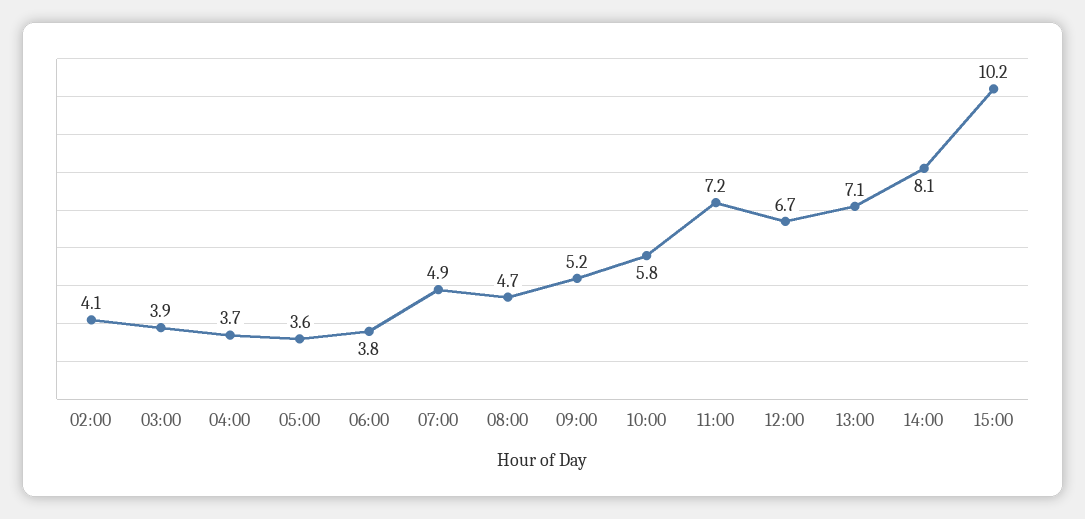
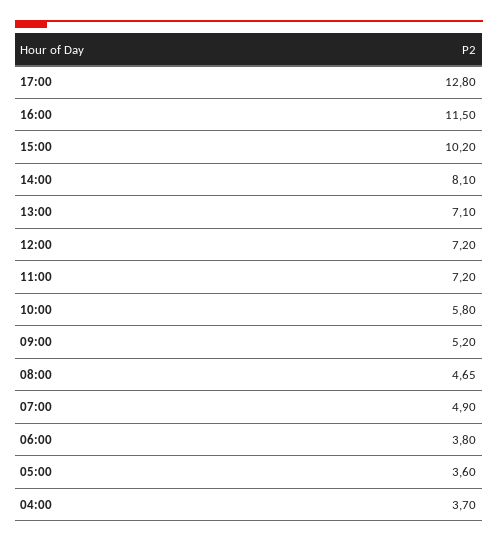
02:00: 4.1 -> none
03:00: 3.9 -> none
12:00: 6.7 -> 7.2
17:00: none -> 12.8
16:00: none -> 11.5

